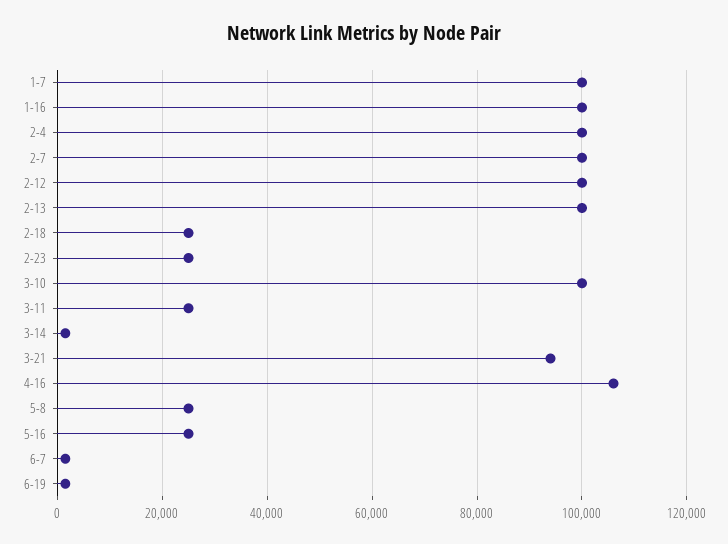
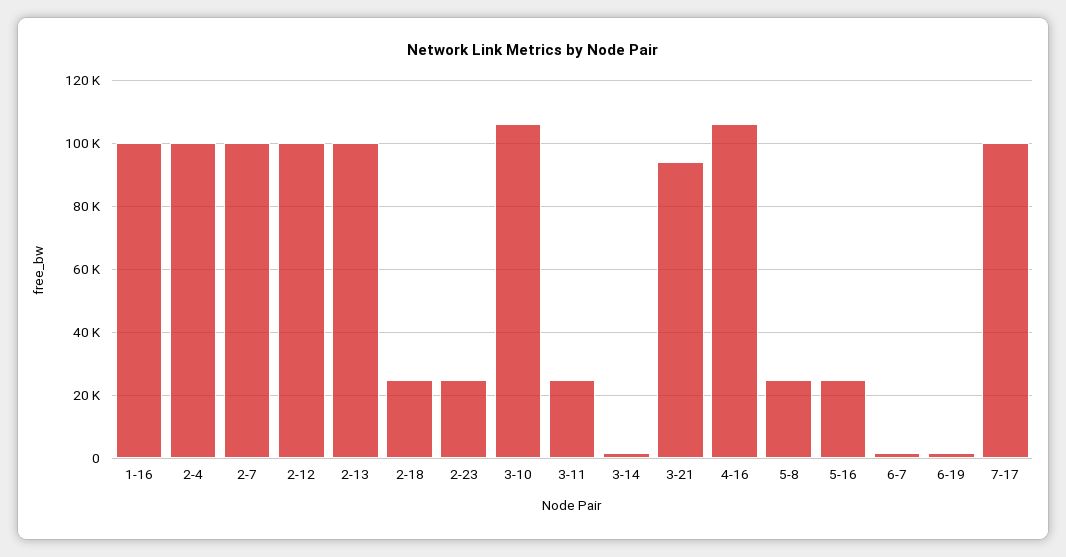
1-7: 100000 -> none
3-10: 100000 -> 106000
7-17: none -> 100000

